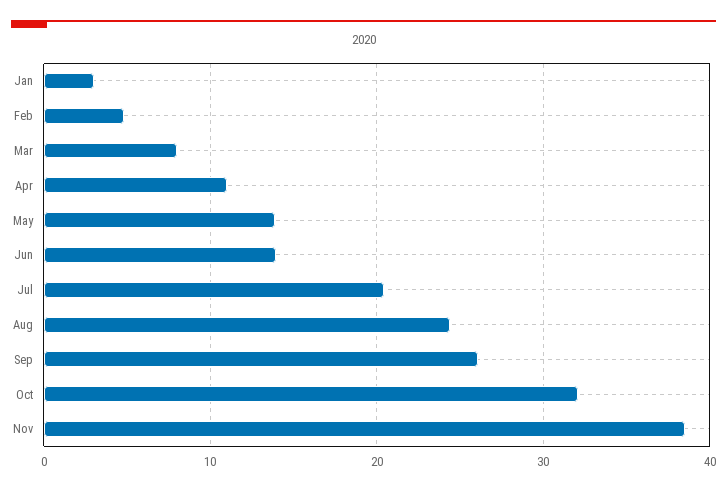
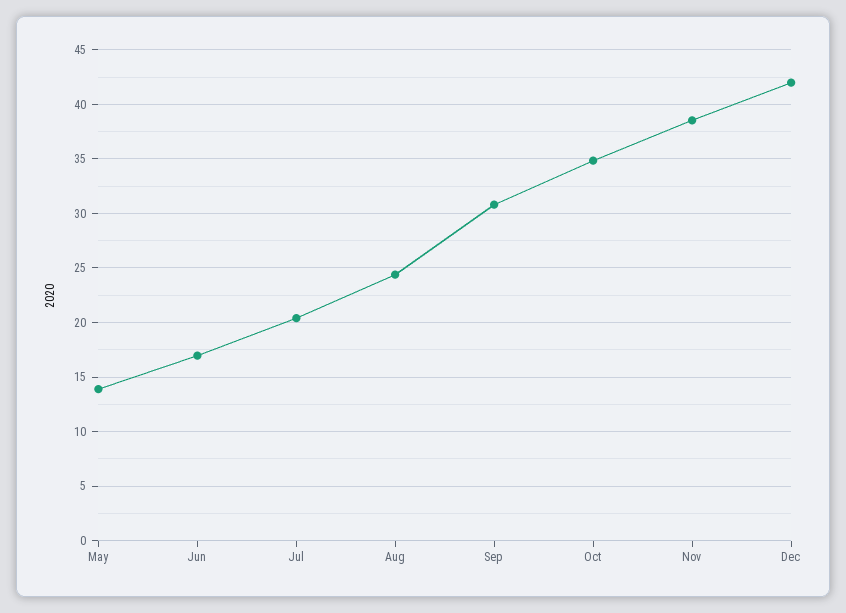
Jan: 3 -> none
Feb: 5 -> none
Mar: 8 -> none
Apr: 11 -> none
Jun: 14 -> 17
Sep: 26 -> 31
Oct: 32 -> 35
Dec: none -> 42

